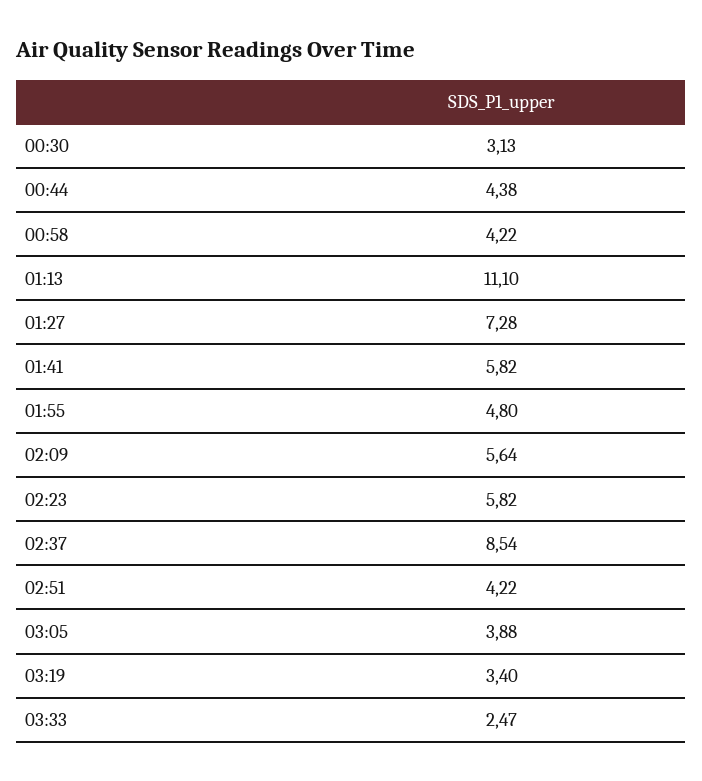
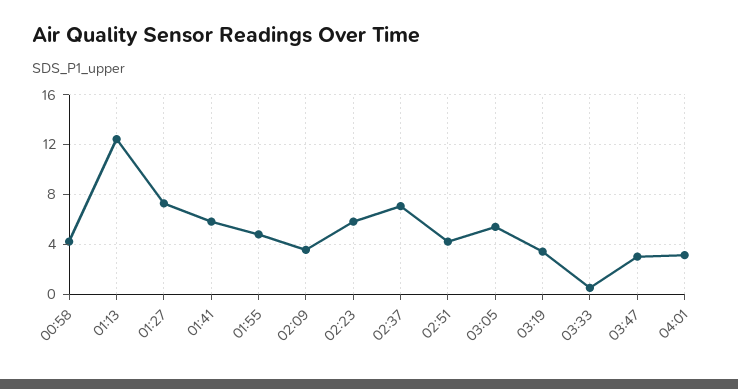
00:30: 3.13 -> none
00:44: 4.38 -> none
01:13: 11.1 -> 12.5
02:09: 5.64 -> 3.5
02:37: 8.54 -> 7
03:05: 3.88 -> 5.5
03:33: 2.47 -> 0.5
03:47: none -> 3
04:01: none -> 3

